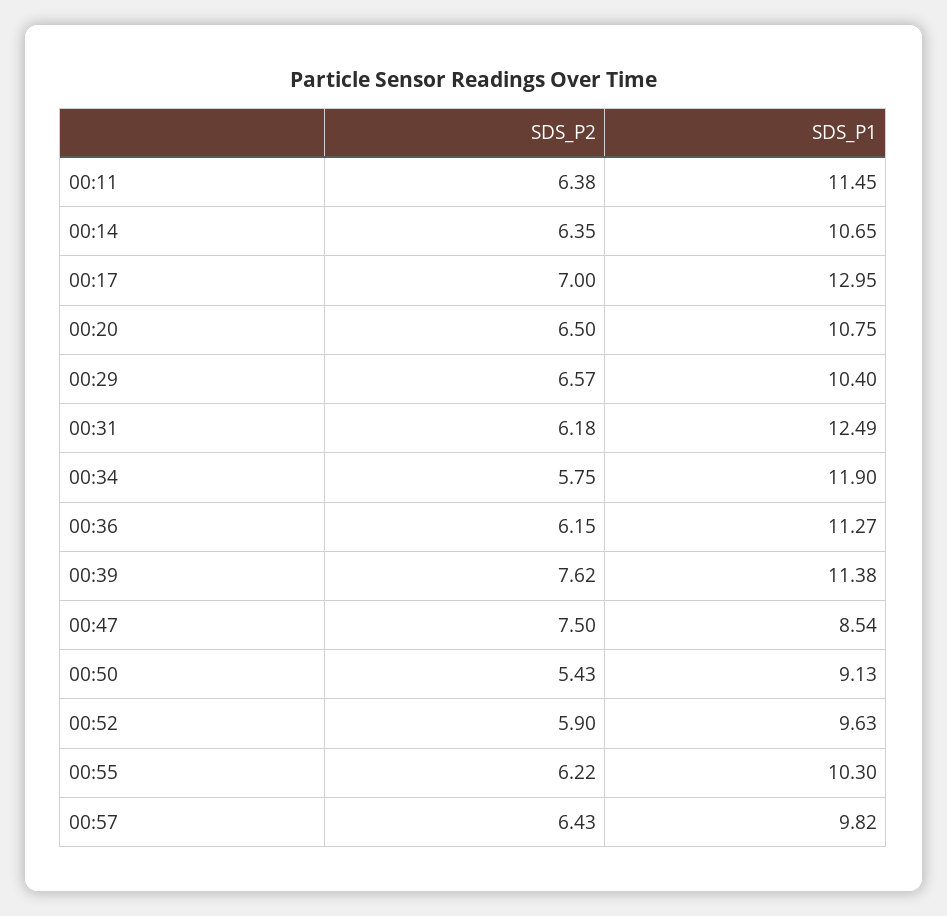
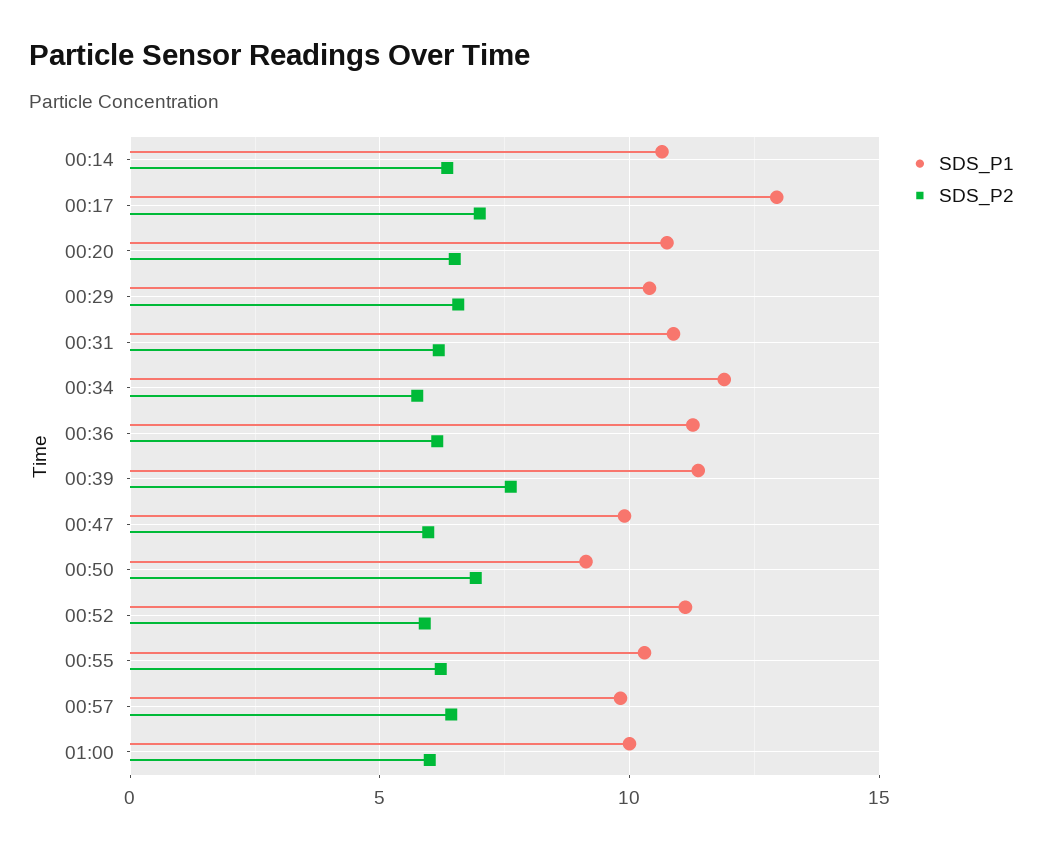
SDS_P2, 00:11: 6.38 -> none
SDS_P1, 00:11: 11.45 -> none
SDS_P1, 00:31: 12.49 -> 11
SDS_P2, 00:47: 7.5 -> 6
SDS_P1, 00:47: 8.54 -> 10
SDS_P2, 00:50: 5.43 -> 7
SDS_P1, 00:52: 9.63 -> 11
SDS_P1, 01:00: none -> 10
SDS_P2, 01:00: none -> 6

